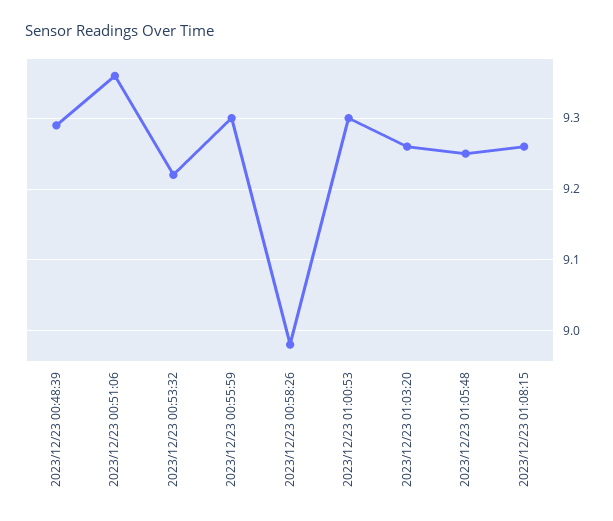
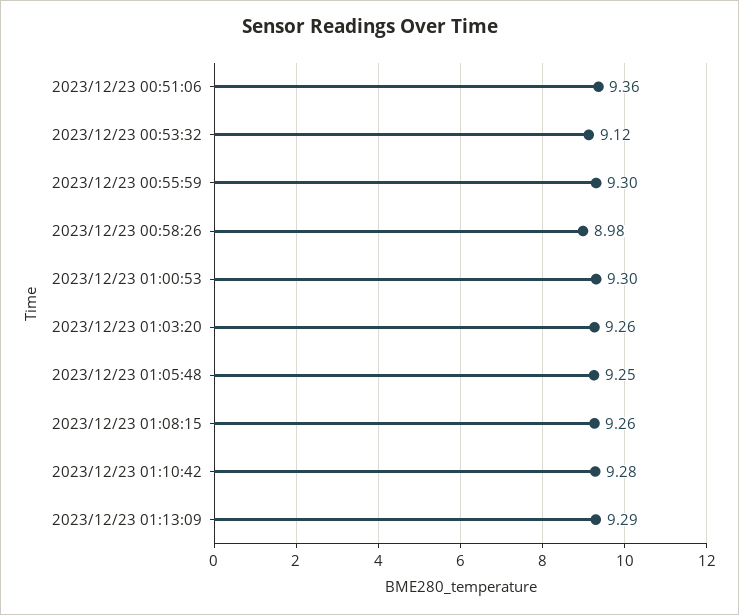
2023/12/23 00:48:39: 9.29 -> none
2023/12/23 00:53:32: 9.22 -> 9.12
2023/12/23 01:10:42: none -> 9.28
2023/12/23 01:13:09: none -> 9.29

